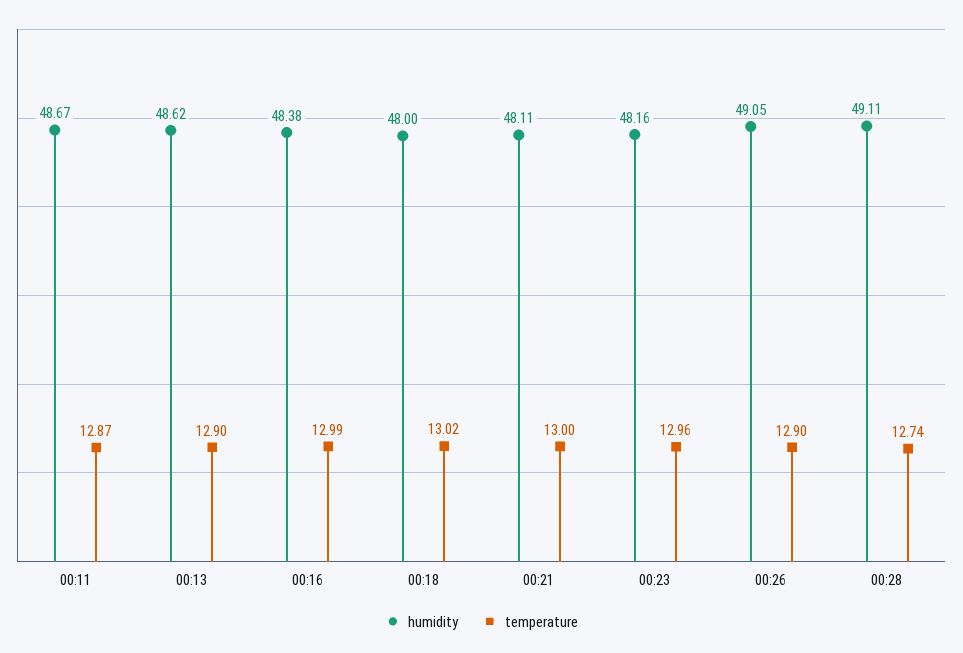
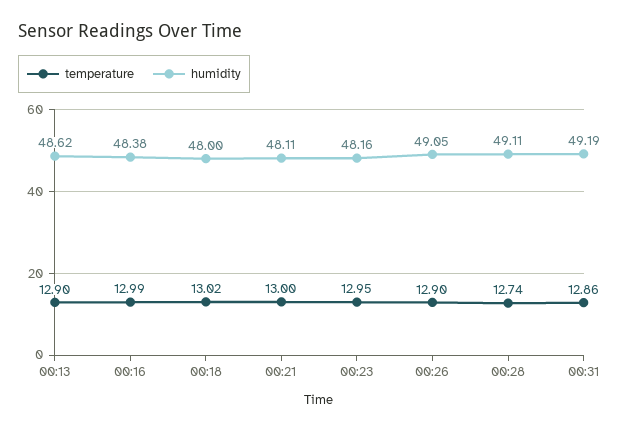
humidity, 00:11: 48.67 -> none
temperature, 00:11: 12.87 -> none
temperature, 00:23: 12.96 -> 12.95
temperature, 00:31: none -> 12.86
humidity, 00:31: none -> 49.19

